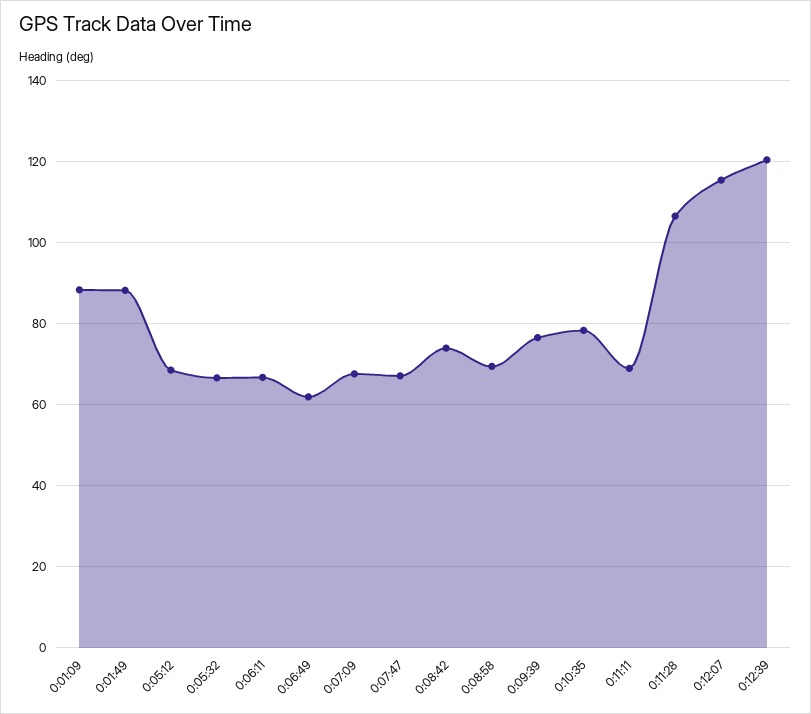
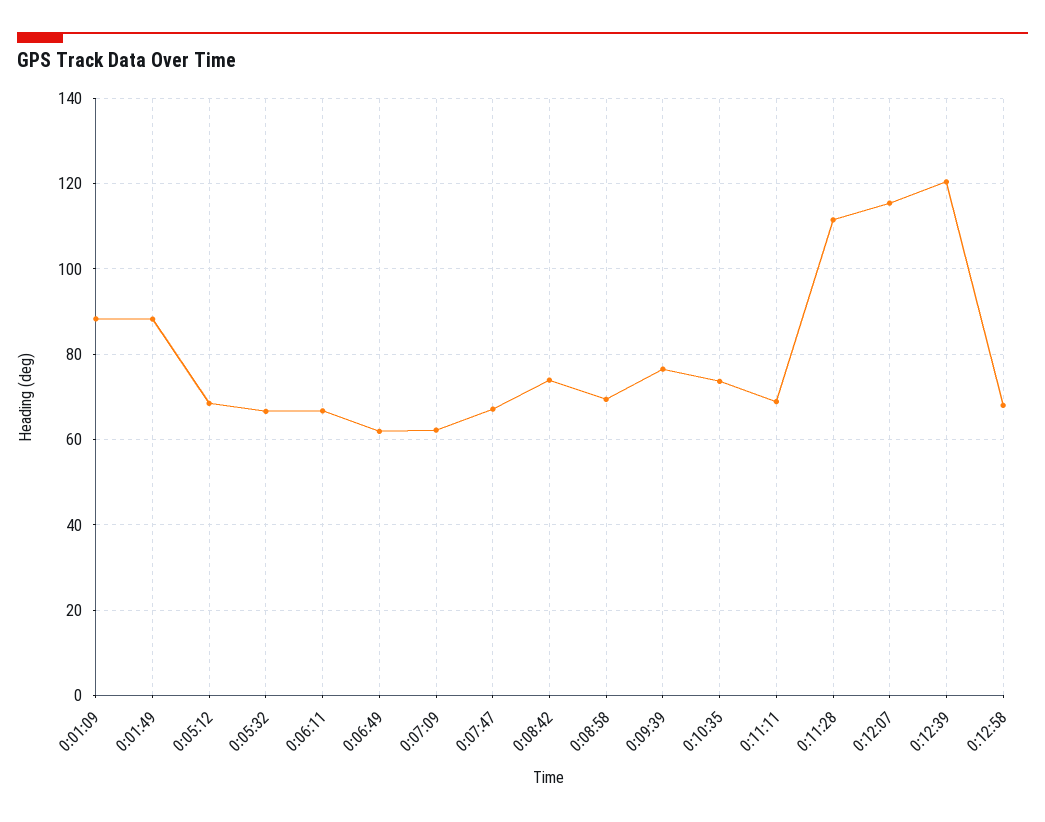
0:07:09: 68 -> 62
0:10:35: 78 -> 74
0:11:28: 106 -> 112
0:12:58: none -> 68

